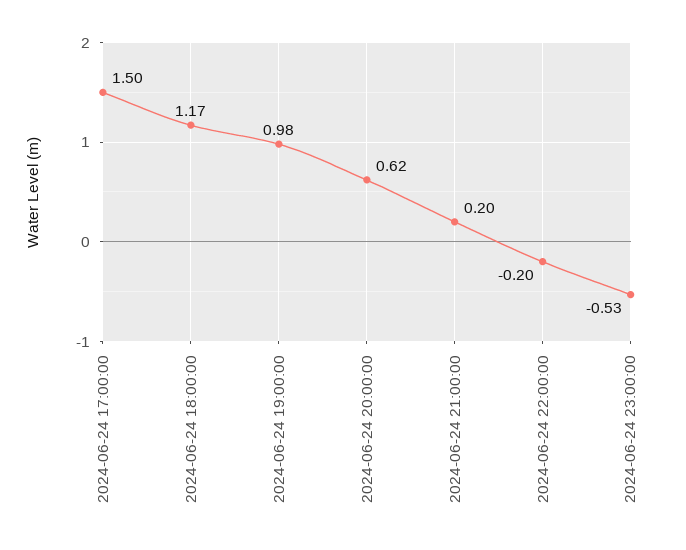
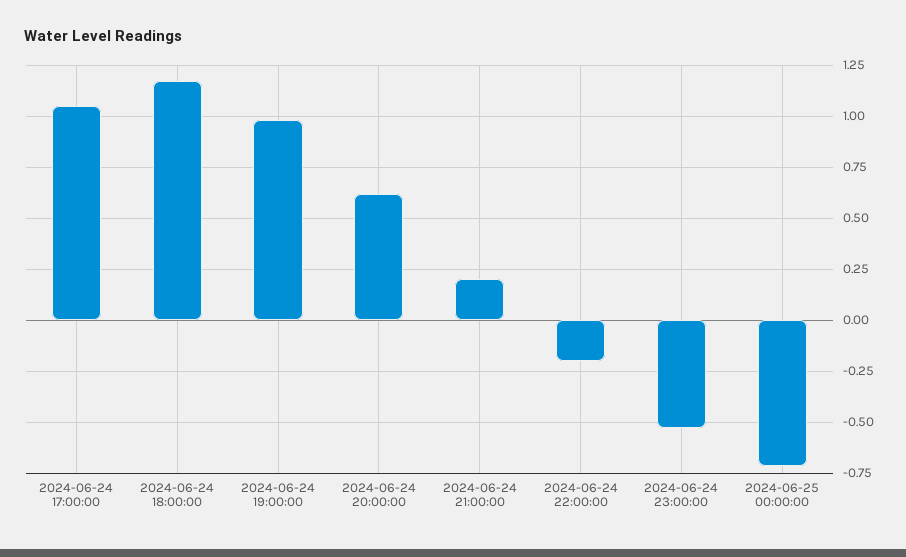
2024-06-24 17:00:00: 1.5 -> 1.05
2024-06-25 00:00:00: none -> -0.7

